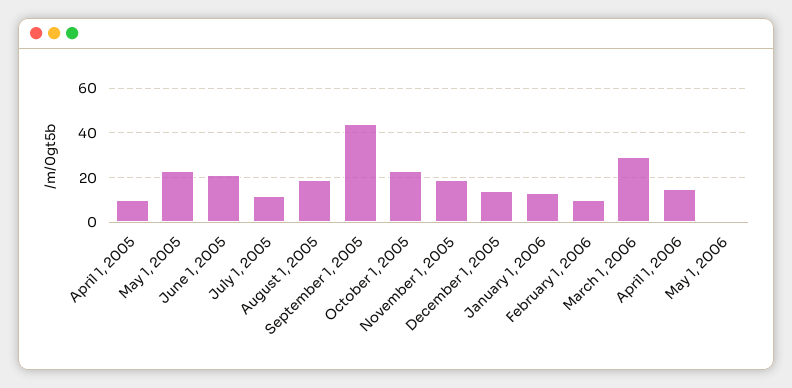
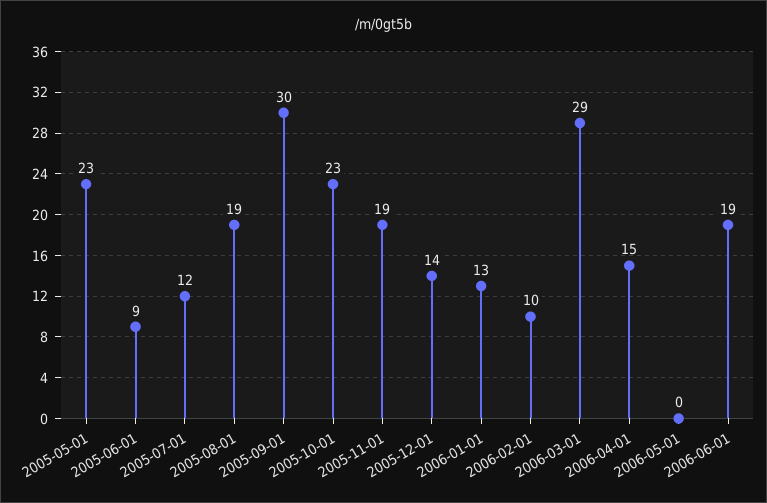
April 1, 2005: 10 -> none
June 1, 2005: 20 -> 9
September 1, 2005: 45 -> 30
2006-06-01: none -> 19

